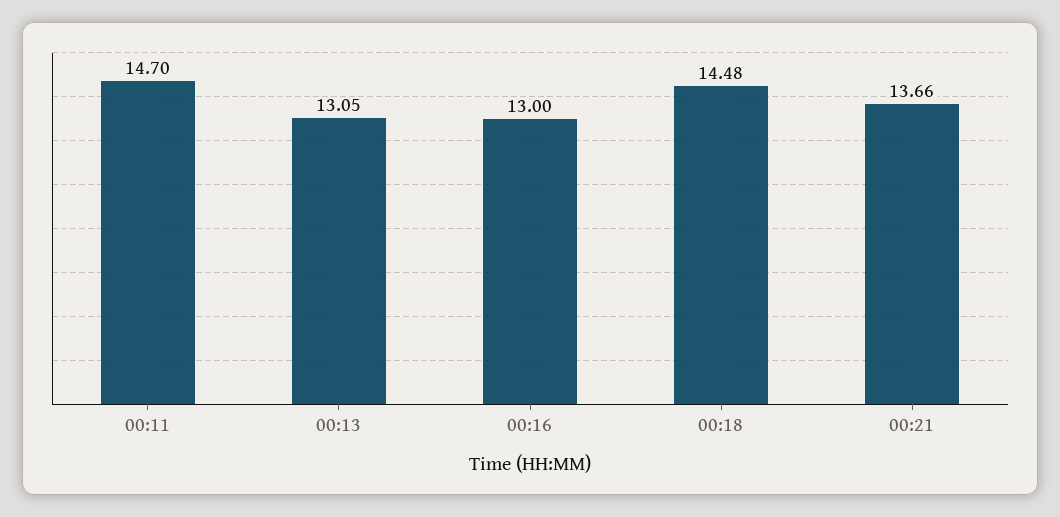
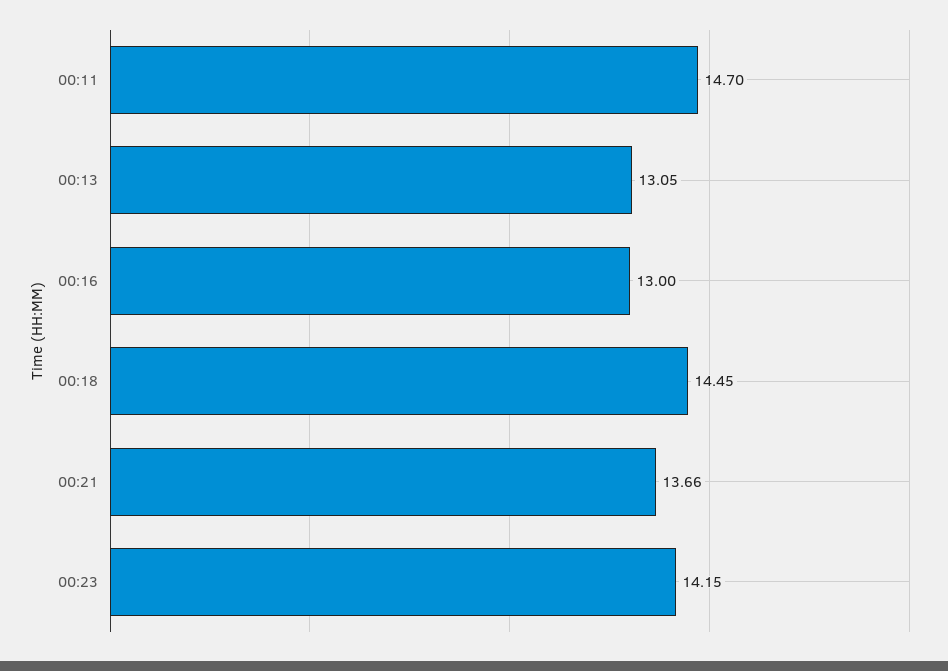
00:18: 14.48 -> 14.45
00:23: none -> 14.15

